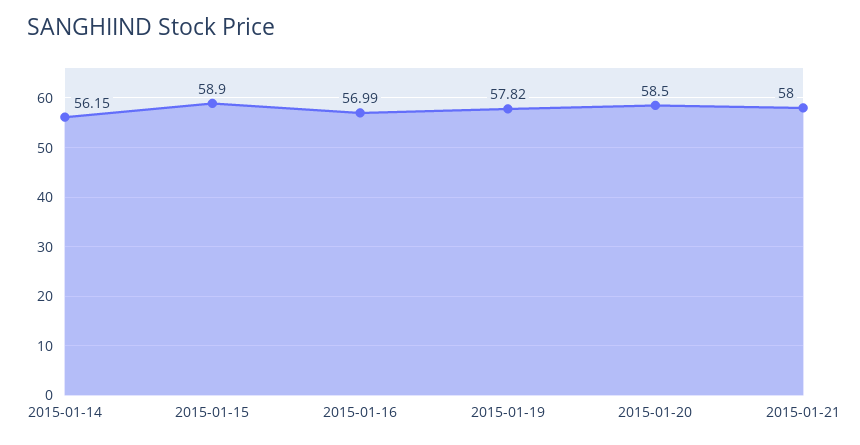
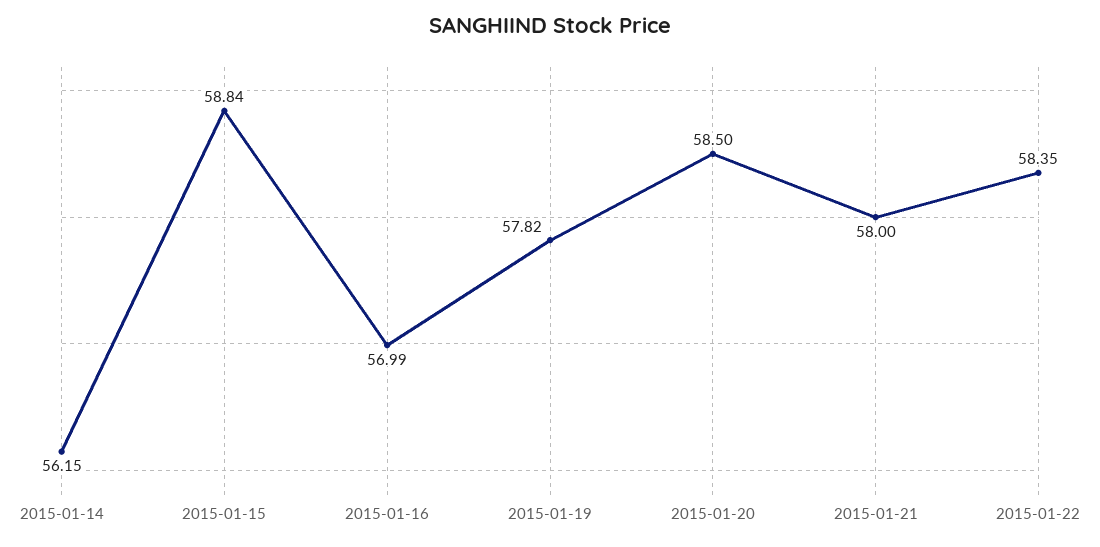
2015-01-15: 58.9 -> 58.84
2015-01-22: none -> 58.35

